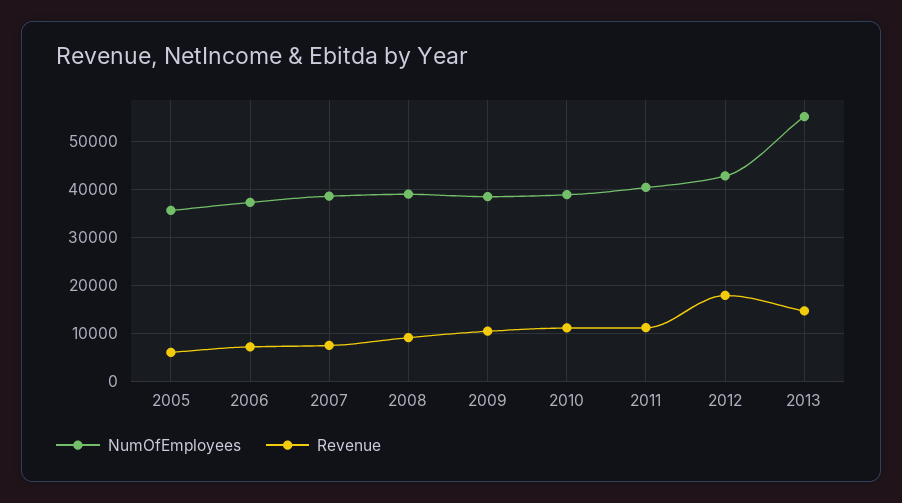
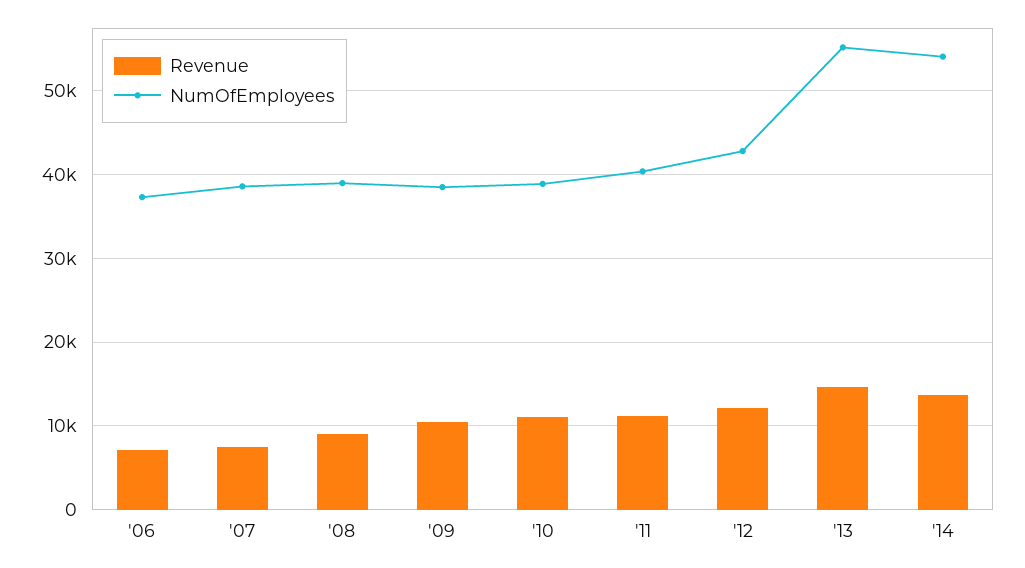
NumOfEmployees, 2005: 36000 -> none
Revenue, 2005: 6000 -> none
Revenue, 2012: 18000 -> 12000
Revenue, '14: none -> 14000
NumOfEmployees, '14: none -> 54000

